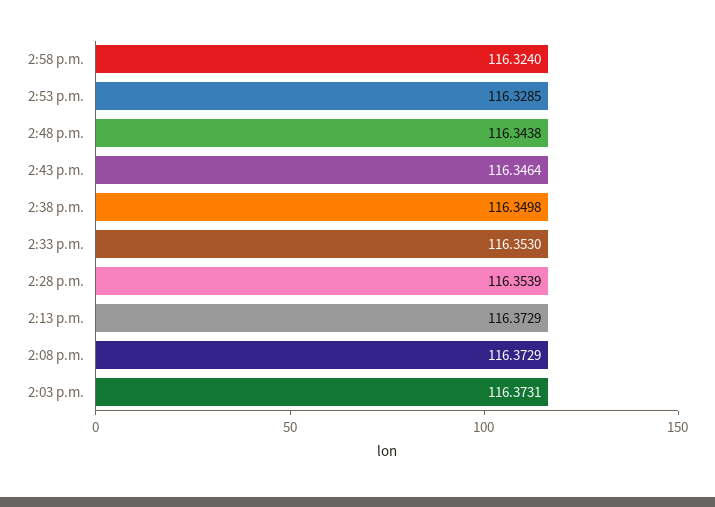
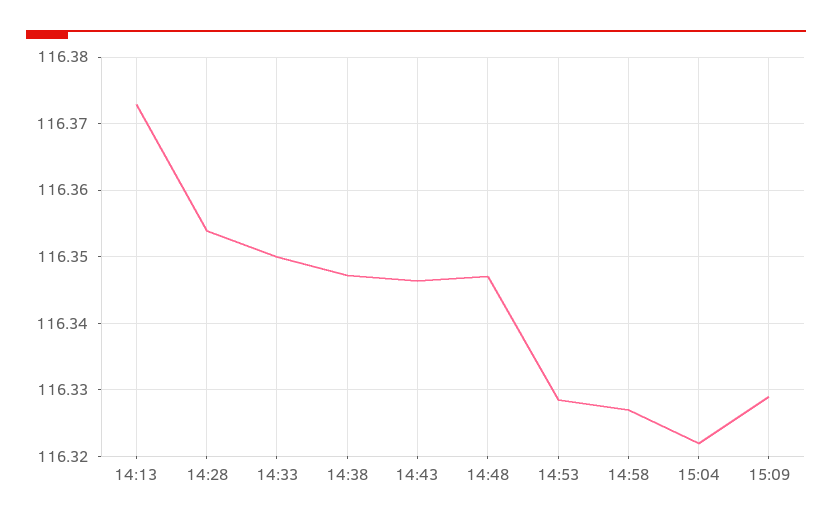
2:58 p.m.: 116.324 -> 116.327
2:48 p.m.: 116.3438 -> 116.347
2:38 p.m.: 116.3498 -> 116.347
2:33 p.m.: 116.353 -> 116.35
2:08 p.m.: 116.3729 -> none
2:03 p.m.: 116.3731 -> none
15:04: none -> 116.322
15:09: none -> 116.329

